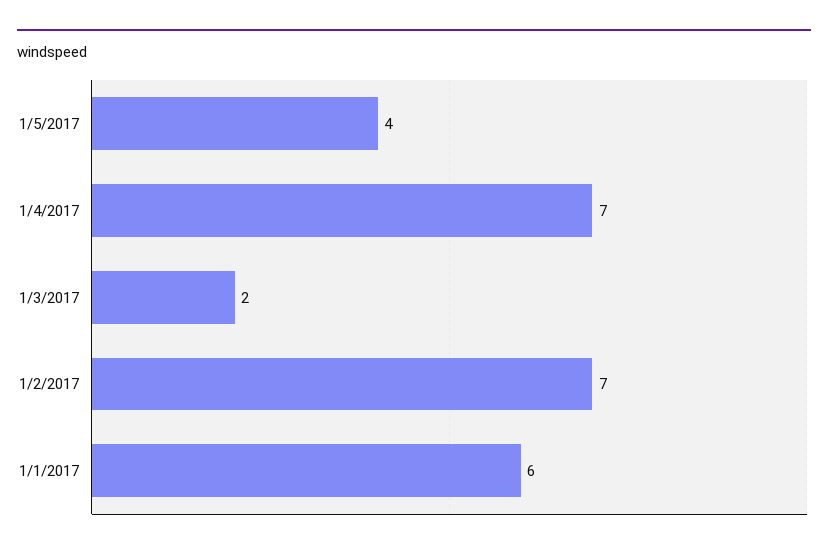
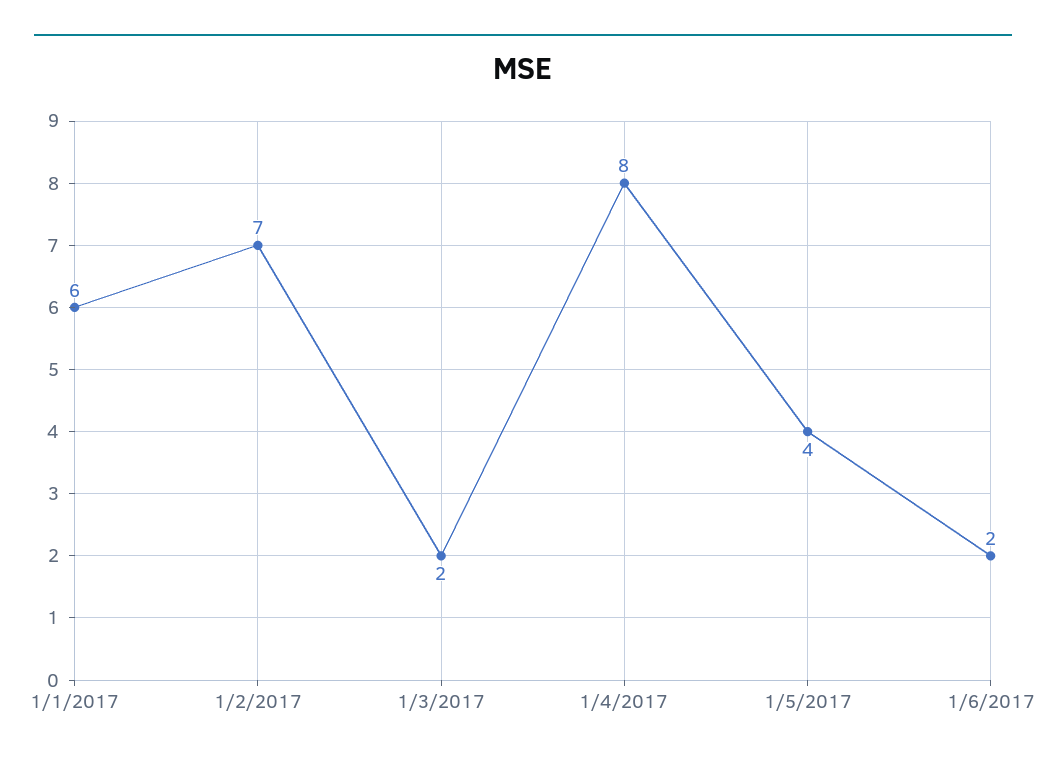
1/4/2017: 7 -> 8
1/6/2017: none -> 2

